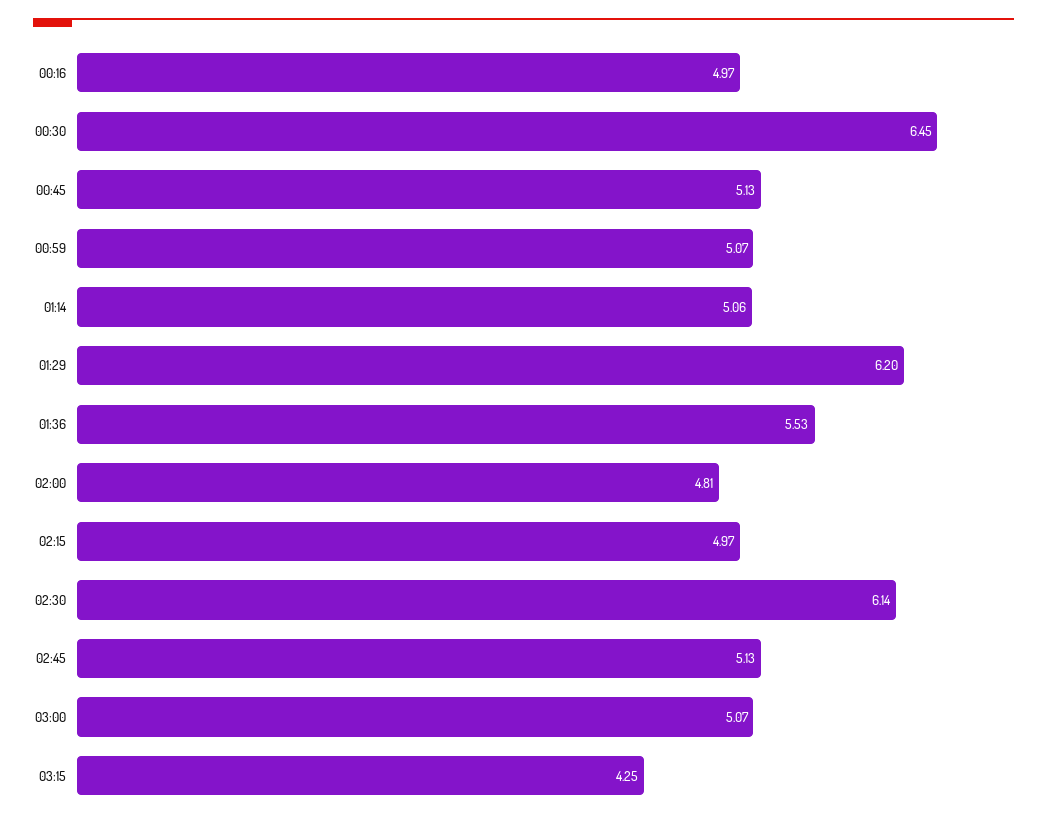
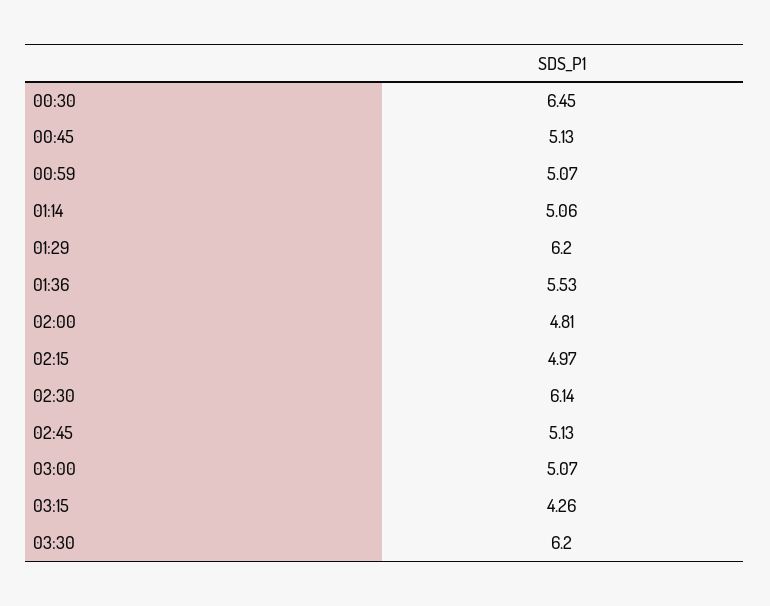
00:16: 4.97 -> none
03:15: 4.25 -> 4.26
03:30: none -> 6.2

